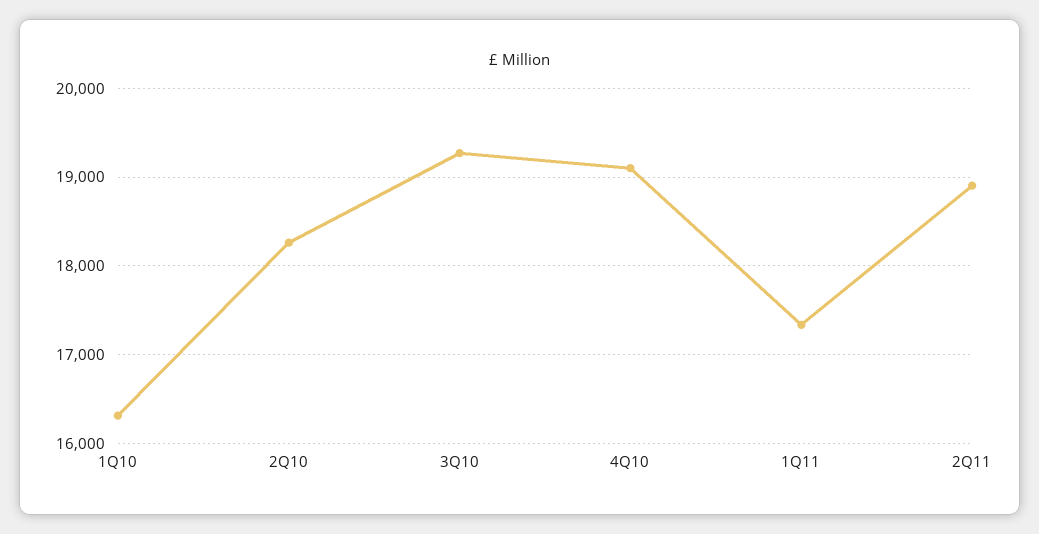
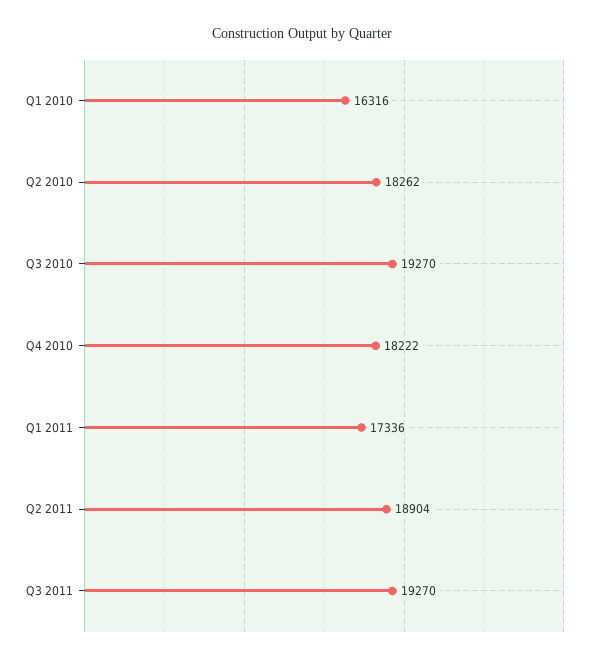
4Q10: 19100 -> 18222
Q3 2011: none -> 19270

